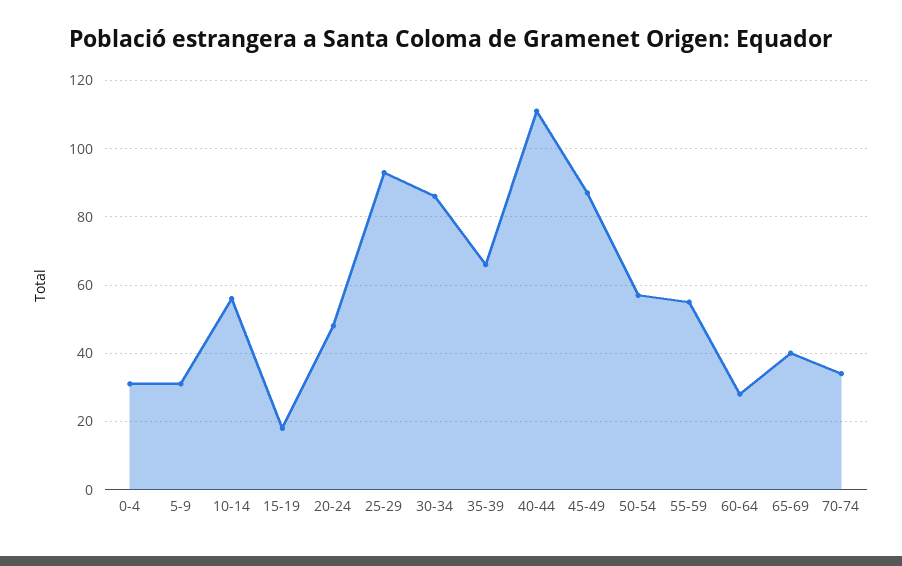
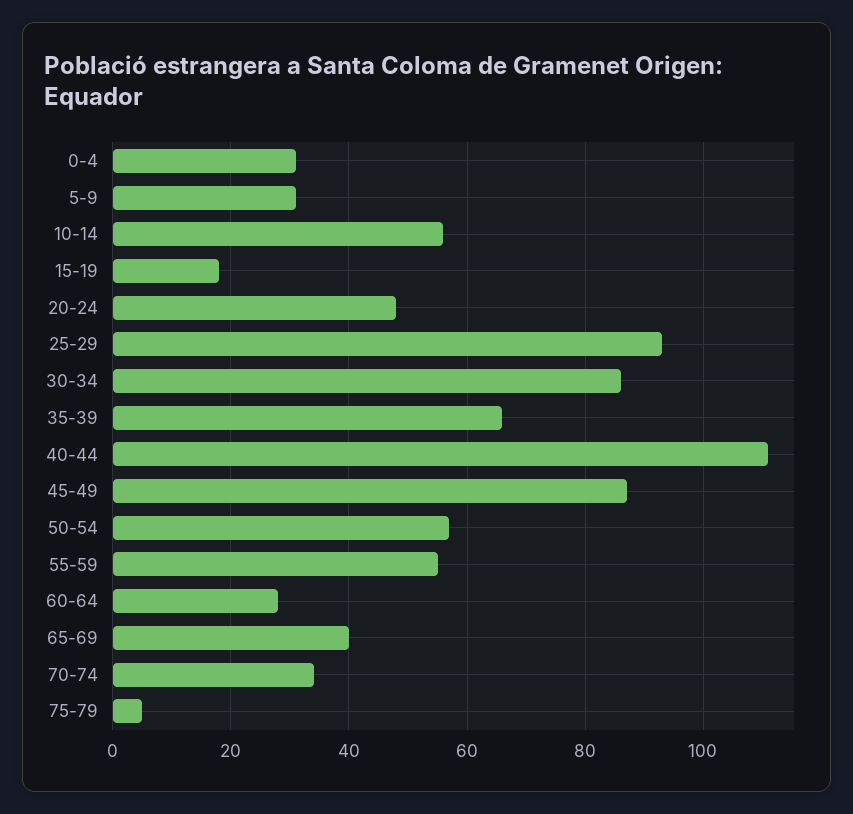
75-79: none -> 5

